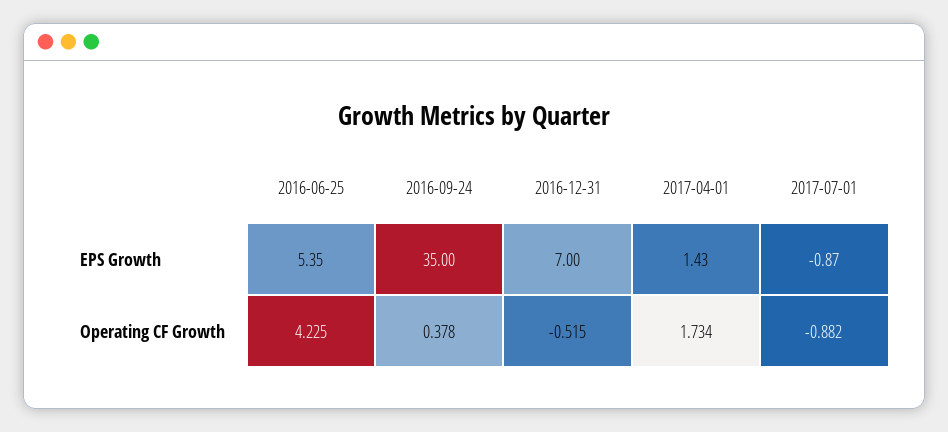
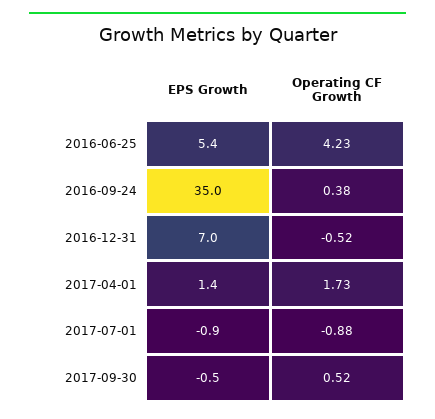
2017-09-30, EPS Growth: none -> -0.5
2017-09-30, Operating CF Growth: none -> 0.52

